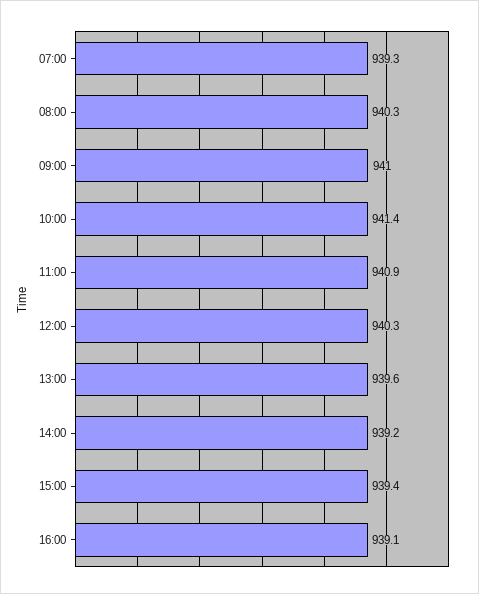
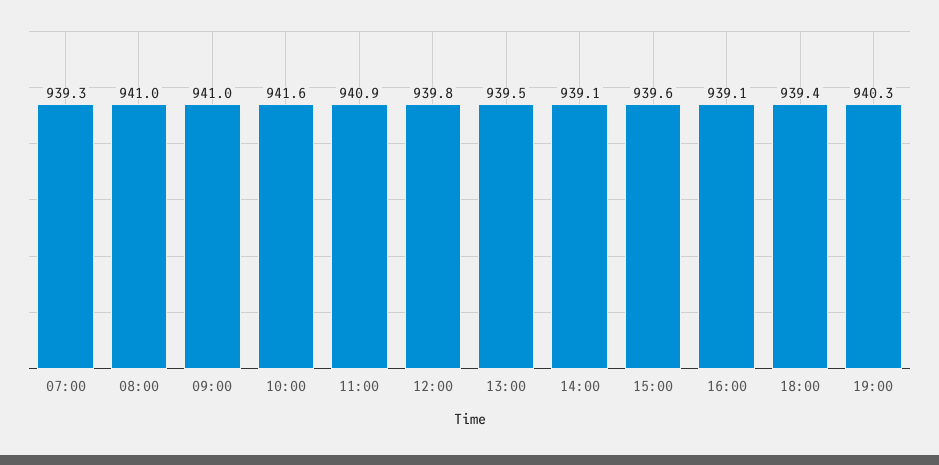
08:00: 940.3 -> 941
10:00: 941.4 -> 941.6
12:00: 940.3 -> 939.8
13:00: 939.6 -> 939.5
14:00: 939.2 -> 939.1
15:00: 939.4 -> 939.6
18:00: none -> 939.4
19:00: none -> 940.3

